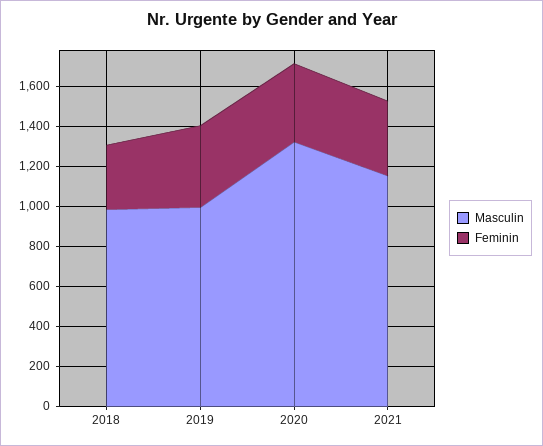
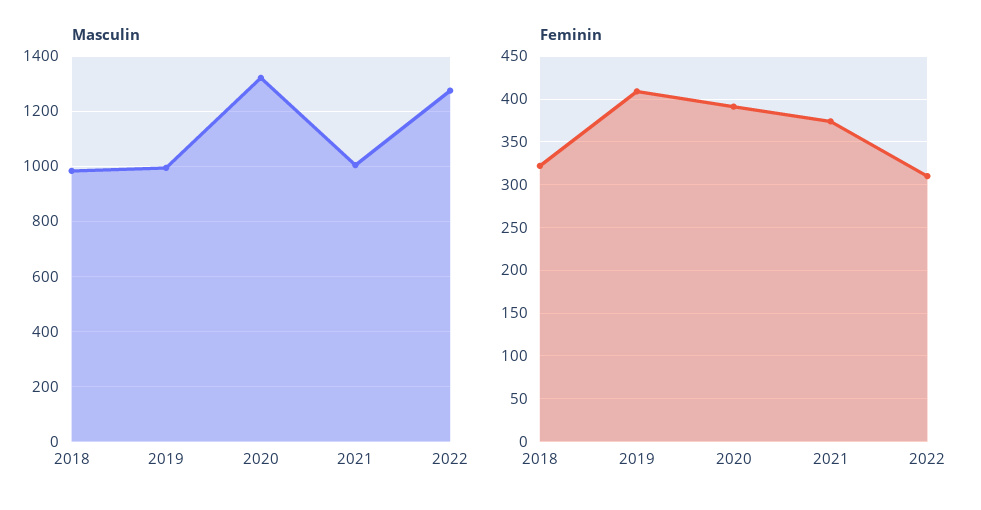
Masculin, 2021: 1150 -> 1000
Masculin, 2022: none -> 1275
Feminin, 2022: none -> 310

